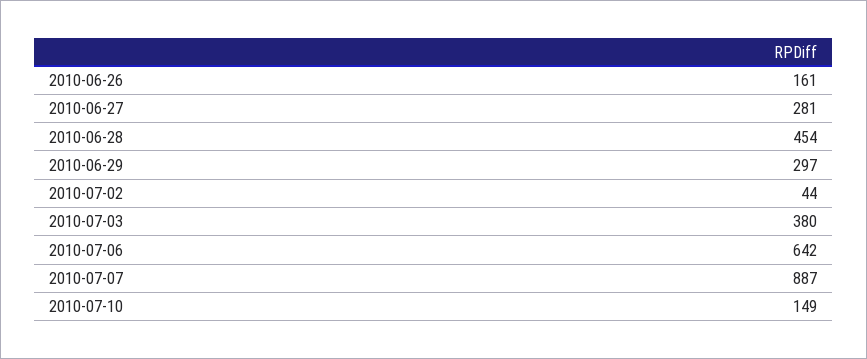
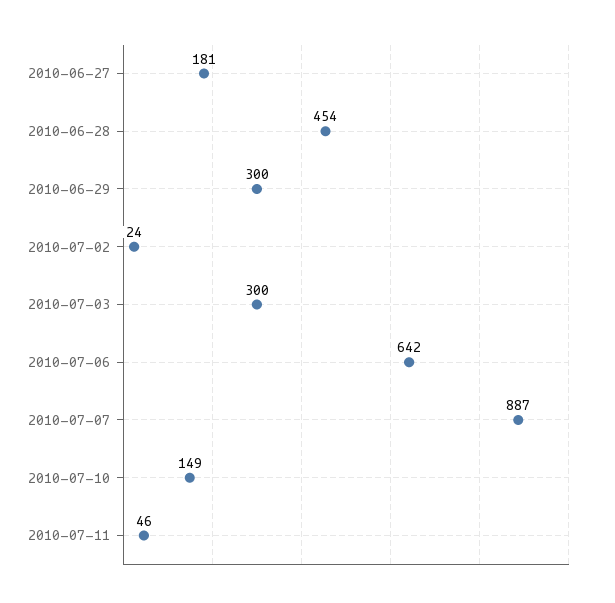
2010-06-26: 161 -> none
2010-06-27: 281 -> 181
2010-06-29: 297 -> 300
2010-07-02: 44 -> 24
2010-07-03: 380 -> 300
2010-07-11: none -> 46

